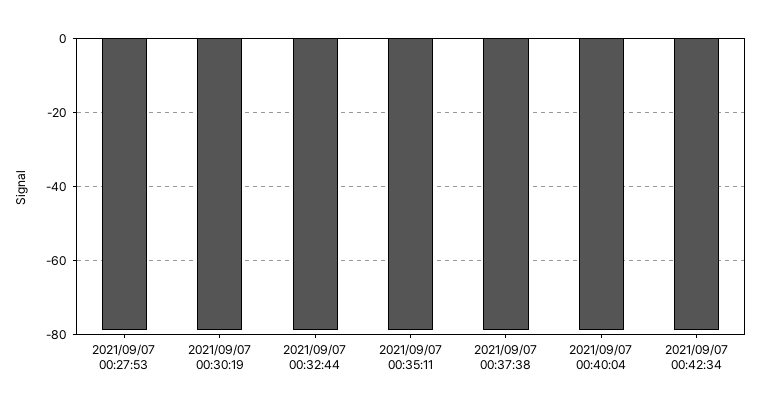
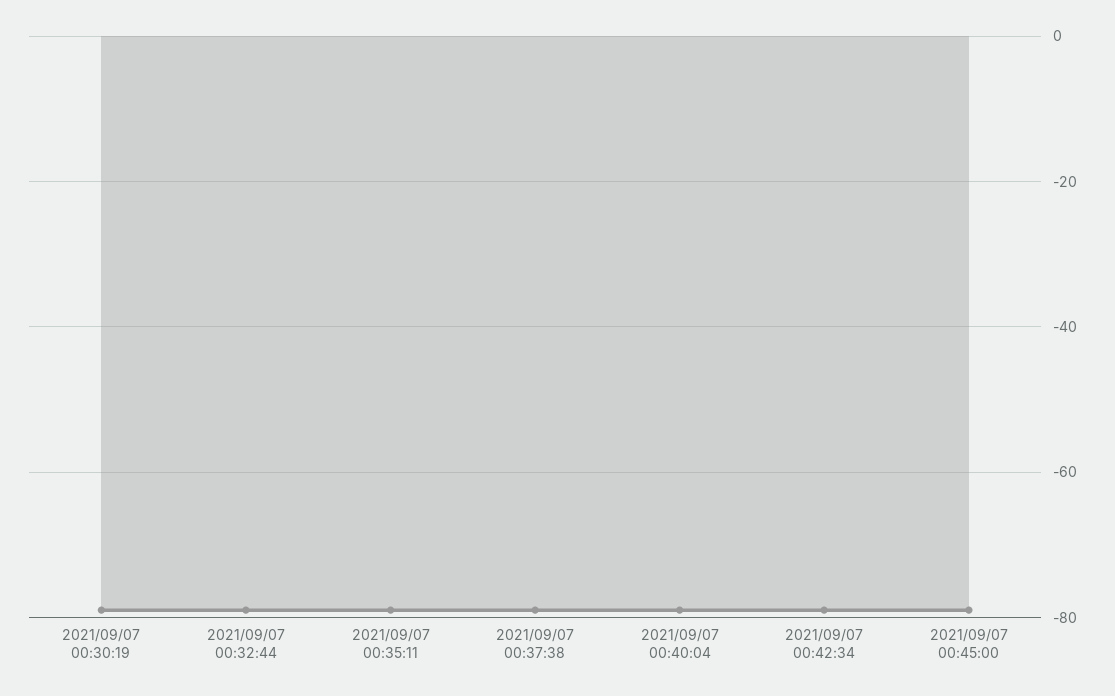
2021/09/07 00:27:53: -80 -> none
2021/09/07 00:45:00: none -> -80

